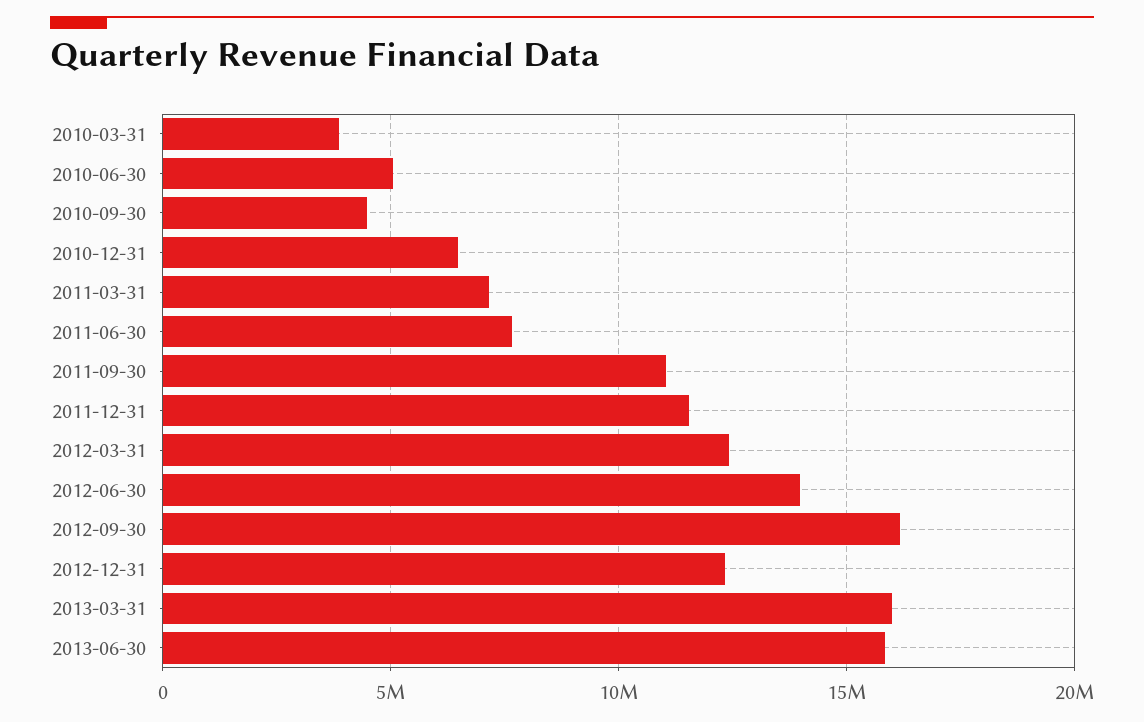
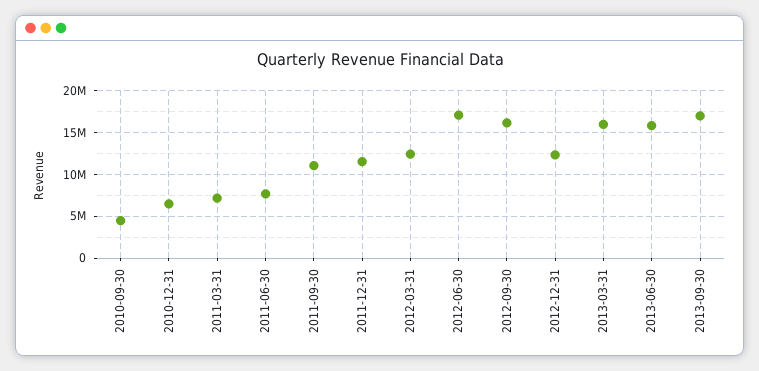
2010-03-31: 4000000 -> none
2010-06-30: 5000000 -> none
2012-06-30: 14000000 -> 17000000
2013-09-30: none -> 17000000

